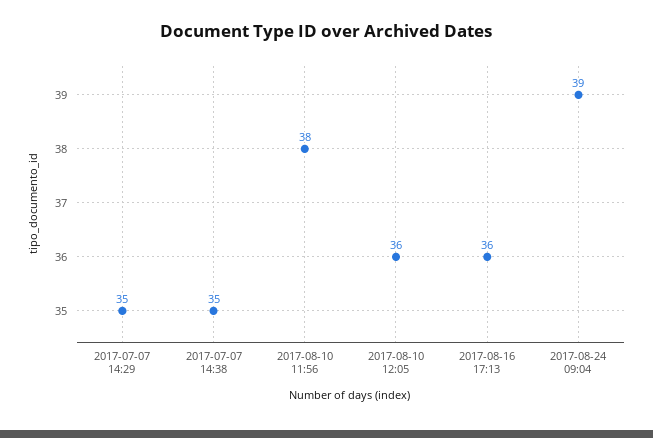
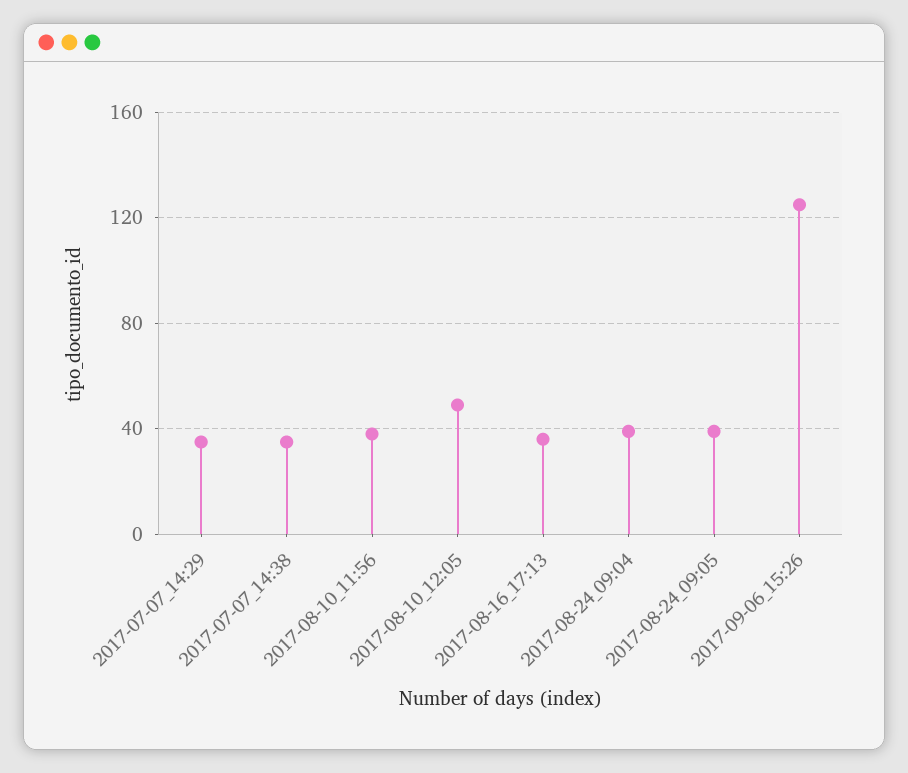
2017-08-10 12:05: 36 -> 50
2017-08-24_09:05: none -> 40
2017-09-06_15:26: none -> 125

